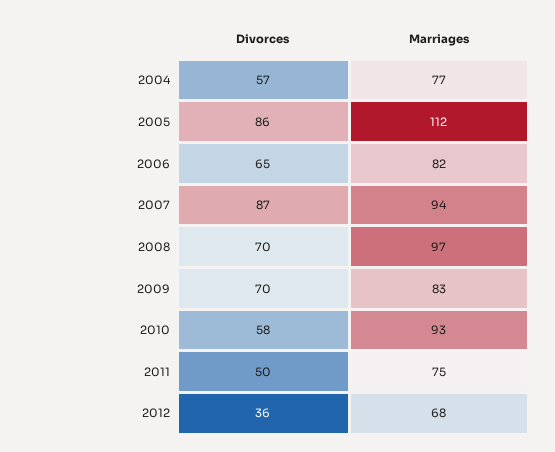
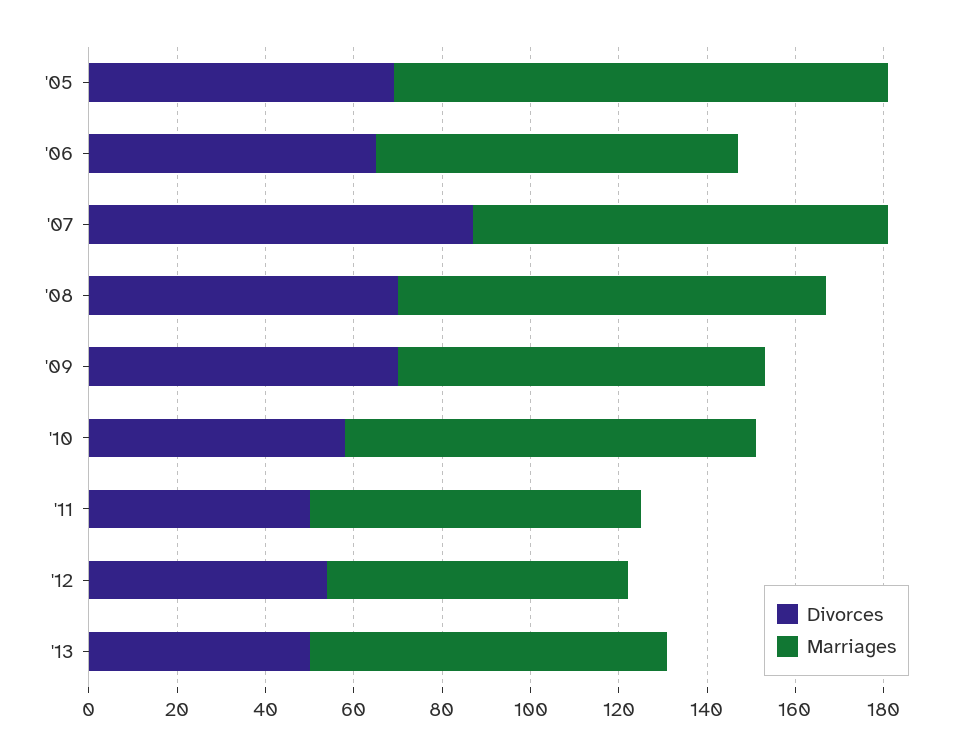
Divorces, 2004: 57 -> none
Marriages, 2004: 77 -> none
Divorces, 2005: 86 -> 70
Divorces, 2012: 36 -> 55
Divorces, '13: none -> 50
Marriages, '13: none -> 80

